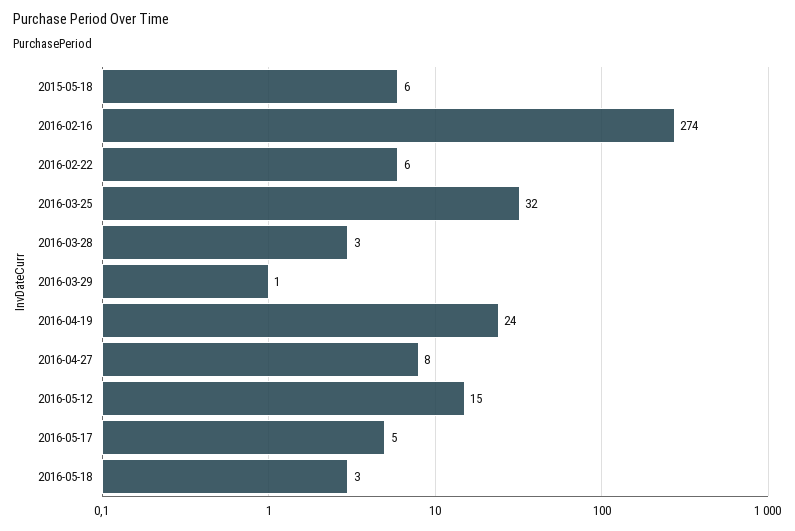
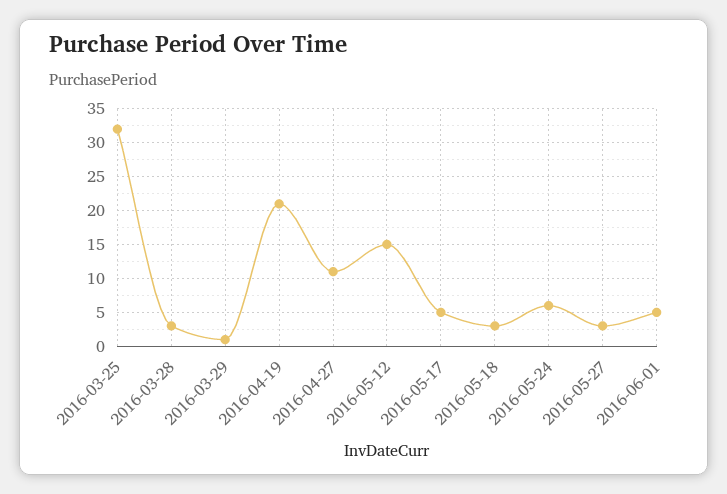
2015-05-18: 6 -> none
2016-02-16: 274 -> none
2016-02-22: 6 -> none
2016-04-19: 24 -> 21
2016-04-27: 8 -> 11
2016-05-24: none -> 6
2016-05-27: none -> 3
2016-06-01: none -> 5

